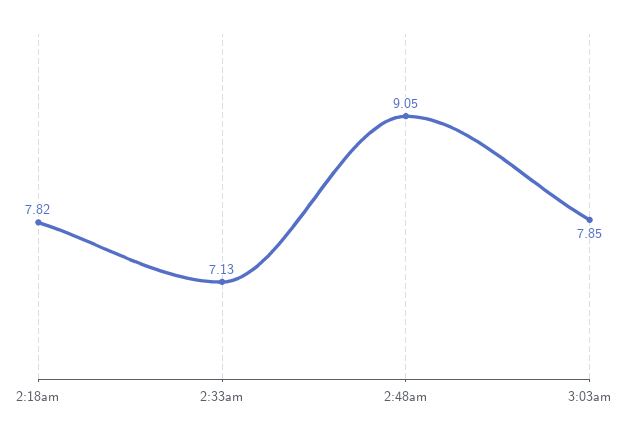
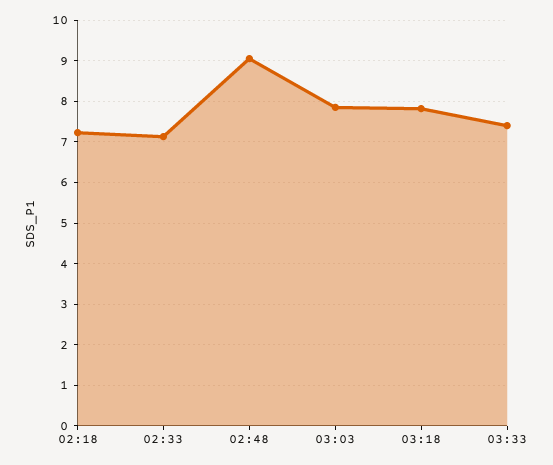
2:18am: 7.82 -> 7.2
03:18: none -> 7.8
03:33: none -> 7.4

